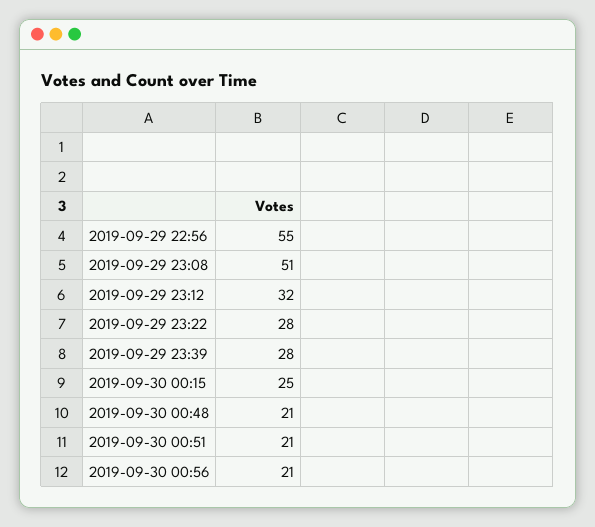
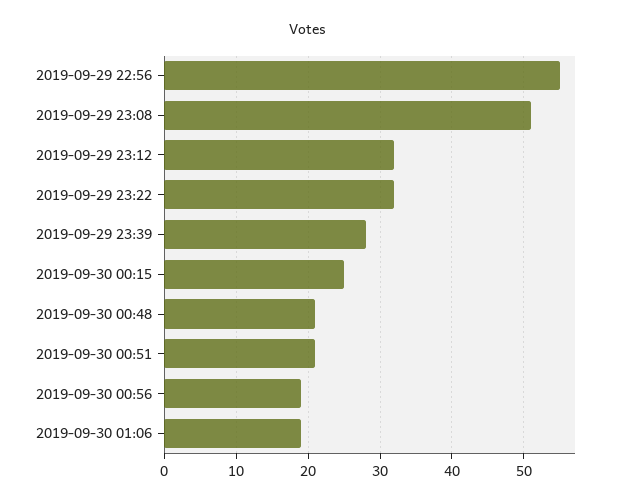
2019-09-29 23:22: 28 -> 32
2019-09-30 00:56: 21 -> 19
2019-09-30 01:06: none -> 19

